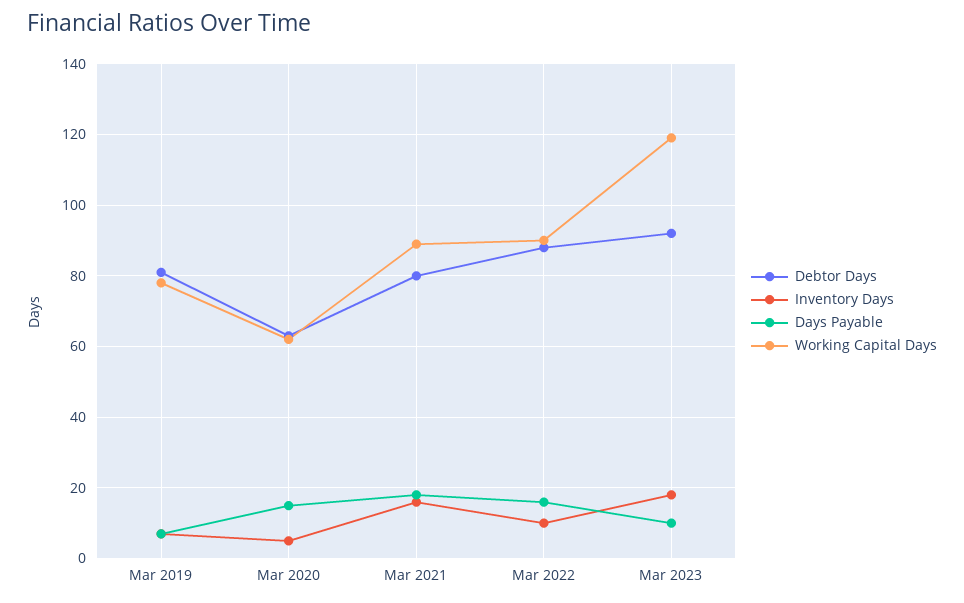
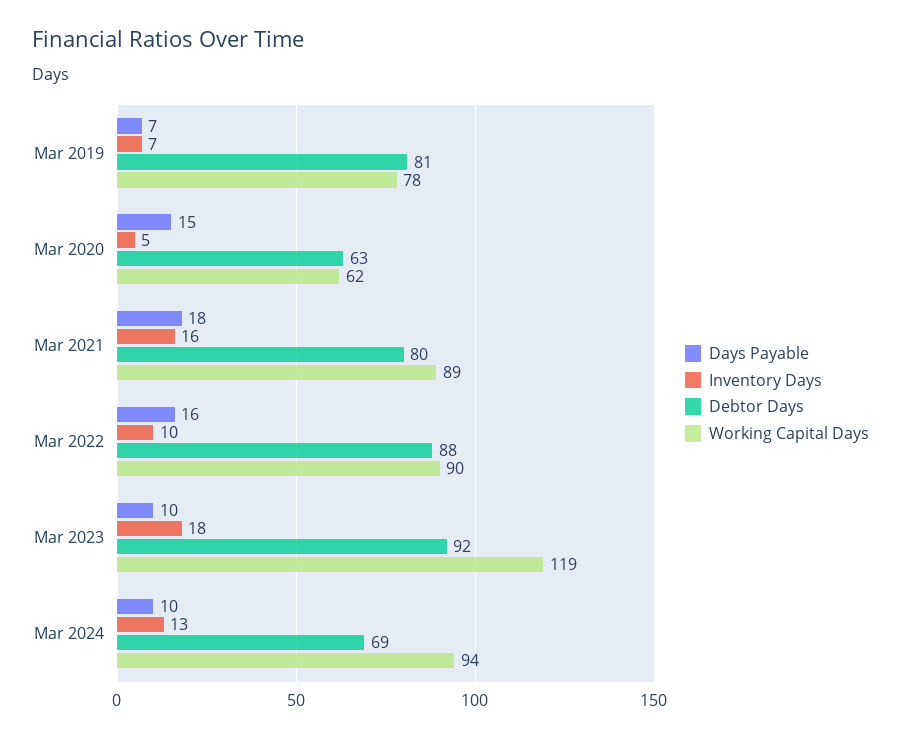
Days Payable, Mar 2024: none -> 10
Inventory Days, Mar 2024: none -> 13
Debtor Days, Mar 2024: none -> 69
Working Capital Days, Mar 2024: none -> 94

